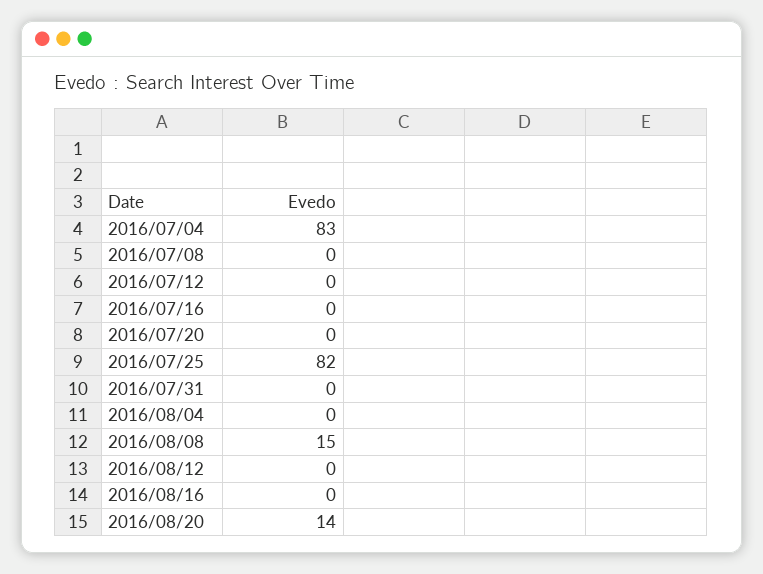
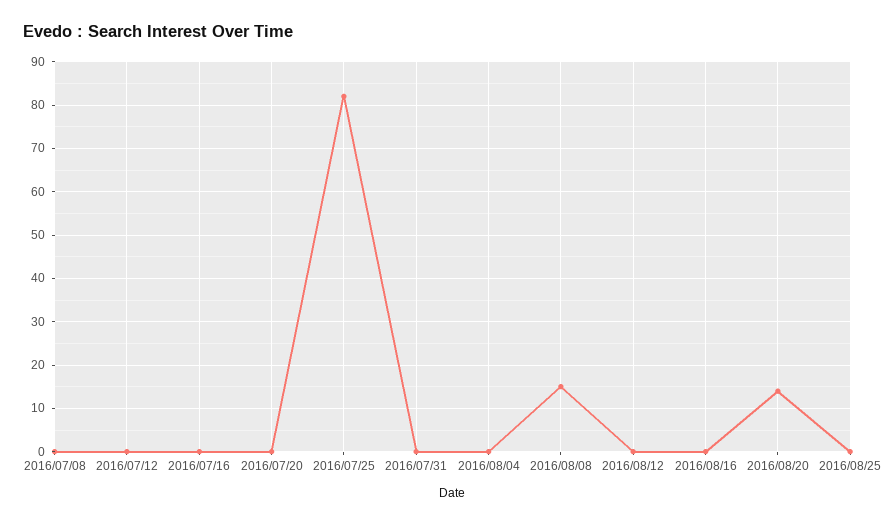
2016/07/04: 83 -> none
2016/08/25: none -> 0

